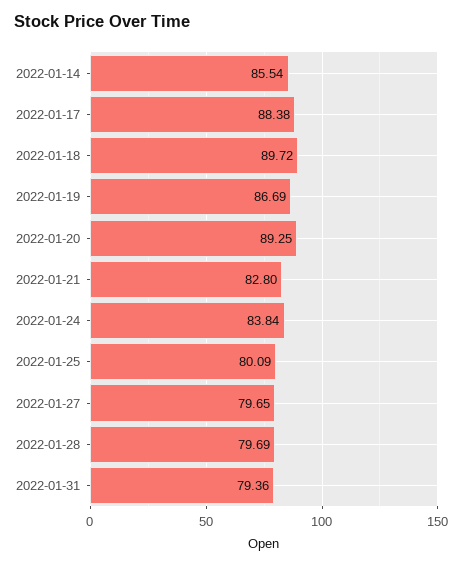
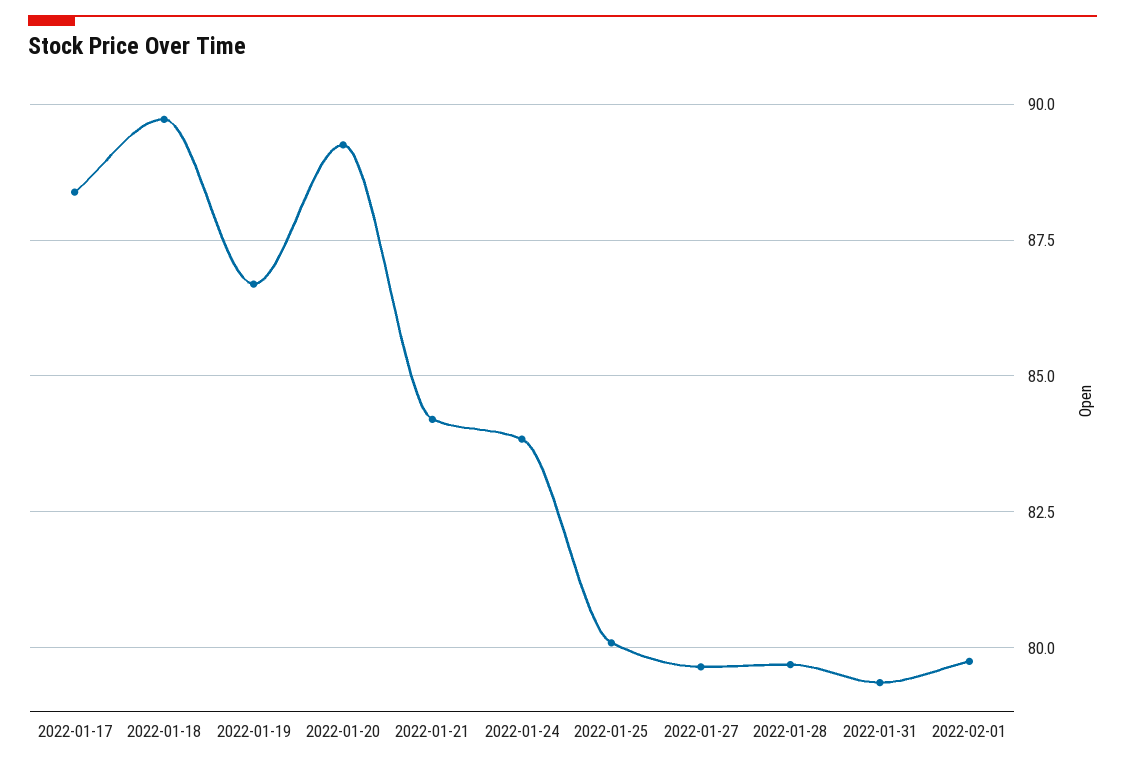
2022-01-14: 85.54 -> none
2022-01-21: 82.8 -> 84.25
2022-02-01: none -> 79.75

